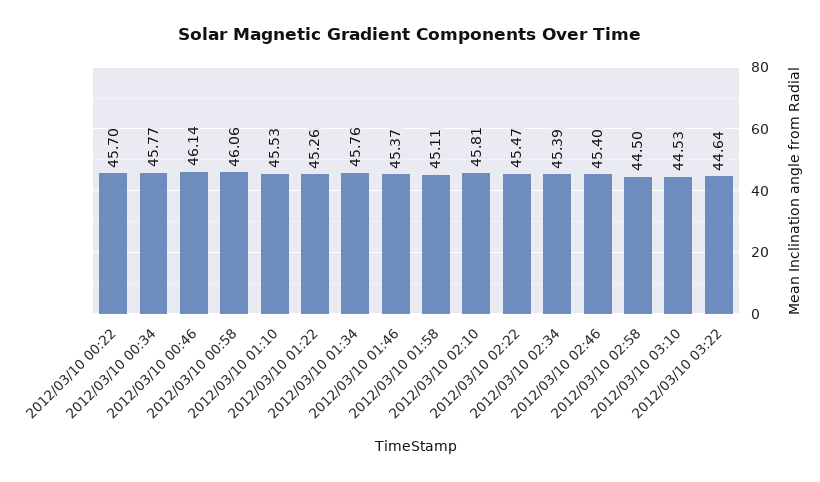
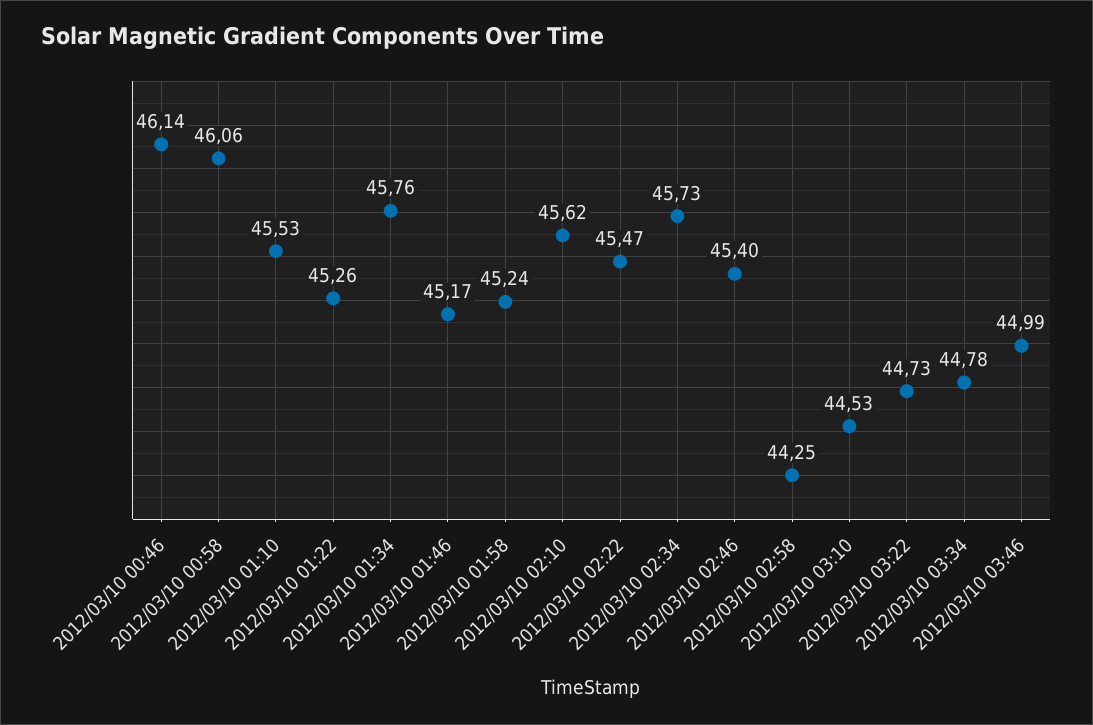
2012/03/10 00:22: 45.7 -> none
2012/03/10 00:34: 45.77 -> none
2012/03/10 01:46: 45.37 -> 45.17
2012/03/10 01:58: 45.11 -> 45.24
2012/03/10 02:10: 45.81 -> 45.62
2012/03/10 02:34: 45.39 -> 45.73
2012/03/10 02:58: 44.5 -> 44.25
2012/03/10 03:22: 44.64 -> 44.73
2012/03/10 03:34: none -> 44.78
2012/03/10 03:46: none -> 44.99

